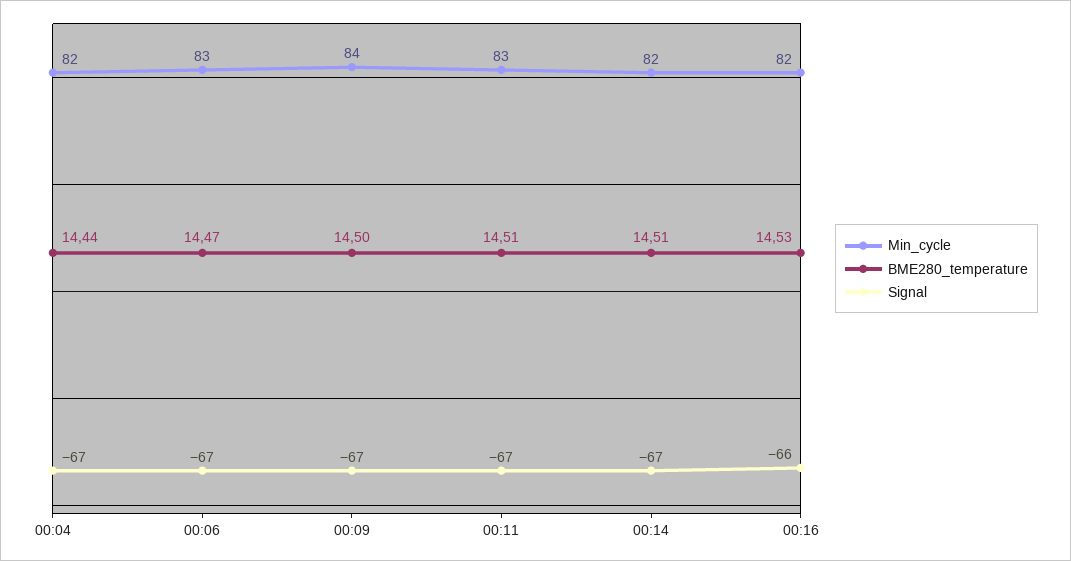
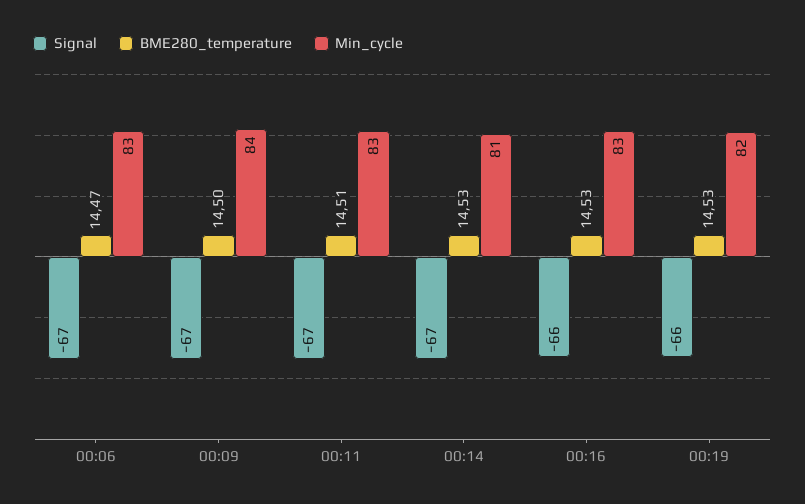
Min_cycle, 00:04: 82 -> none
BME280_temperature, 00:04: 14.44 -> none
Signal, 00:04: -67 -> none
Min_cycle, 00:14: 82 -> 81
BME280_temperature, 00:14: 14.51 -> 14.53
Min_cycle, 00:16: 82 -> 83
Signal, 00:19: none -> -66
BME280_temperature, 00:19: none -> 14.53
Min_cycle, 00:19: none -> 82

